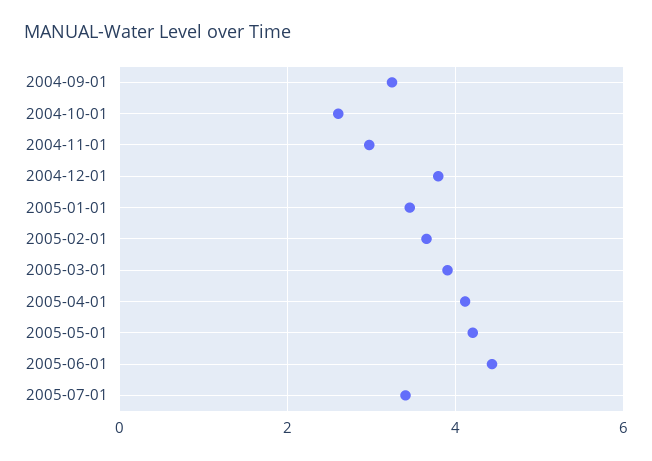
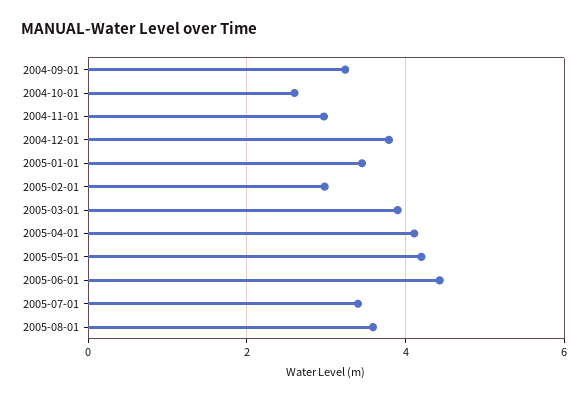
2005-02-01: 3.6 -> 3
2005-08-01: none -> 3.6

